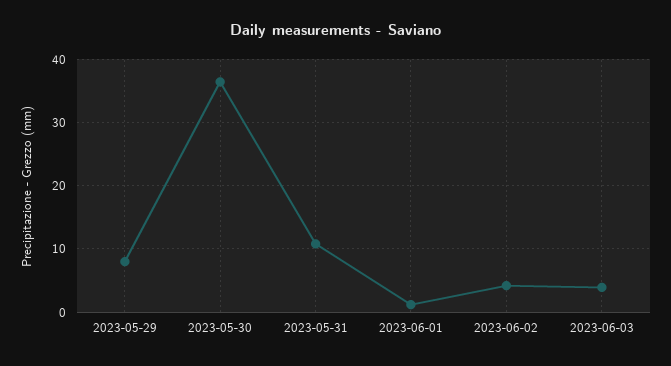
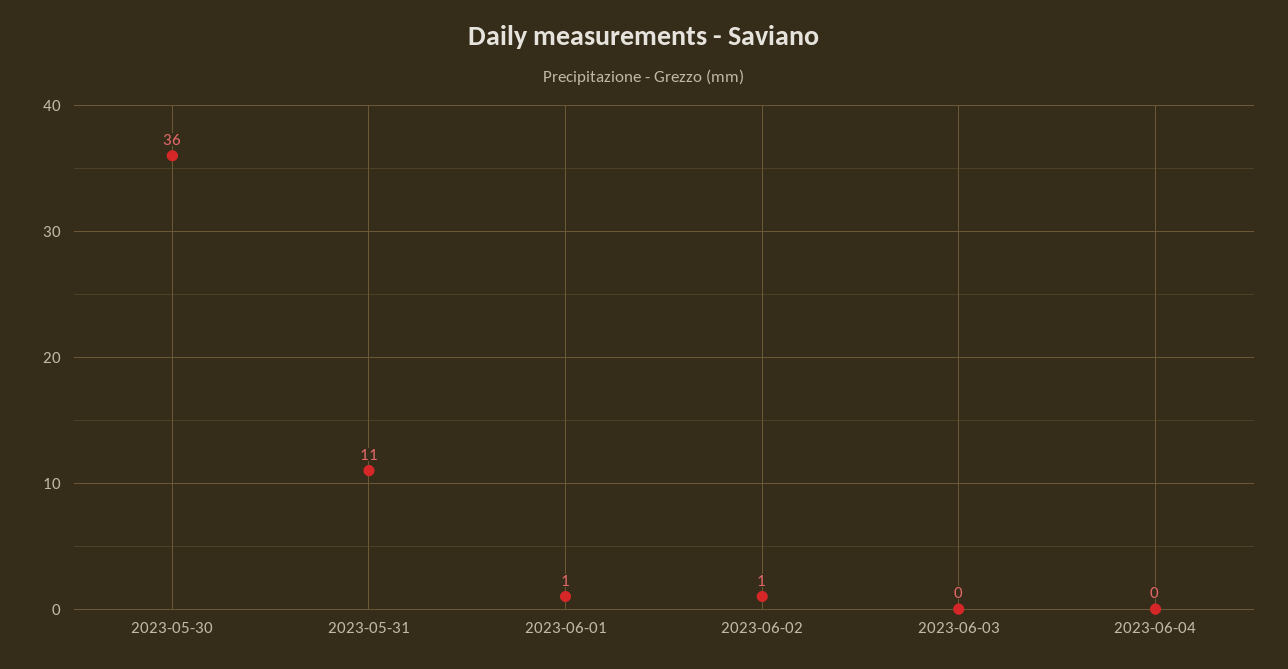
2023-05-29: 8 -> none
2023-06-02: 4 -> 1
2023-06-03: 4 -> 0
2023-06-04: none -> 0

